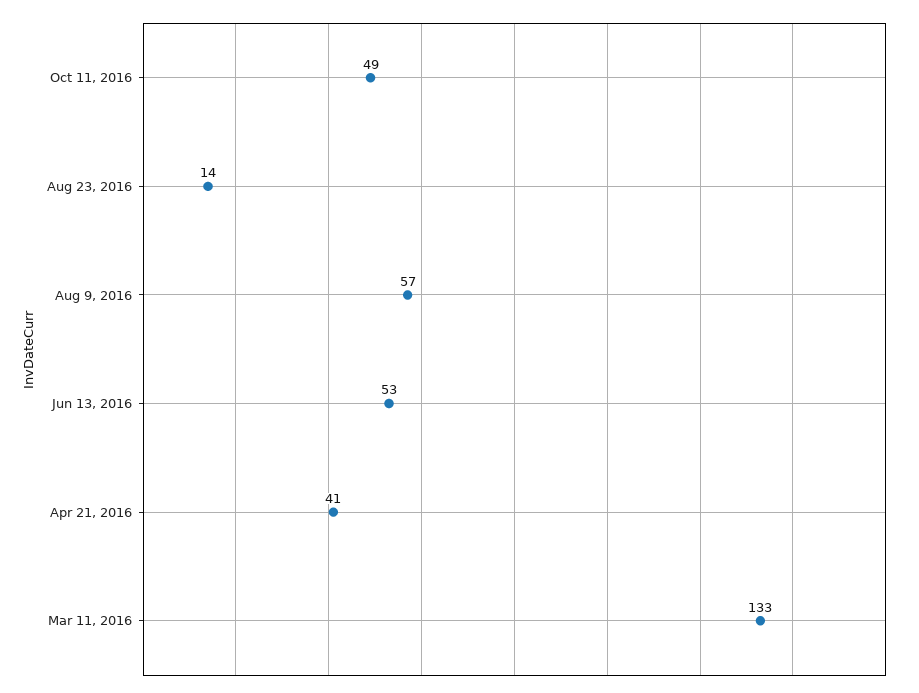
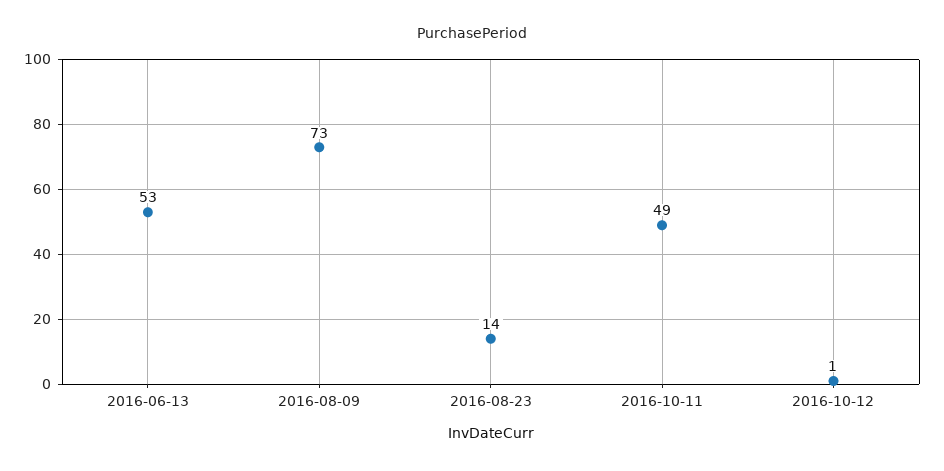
Aug 9, 2016: 57 -> 73
Apr 21, 2016: 41 -> none
Mar 11, 2016: 133 -> none
2016-10-12: none -> 1

